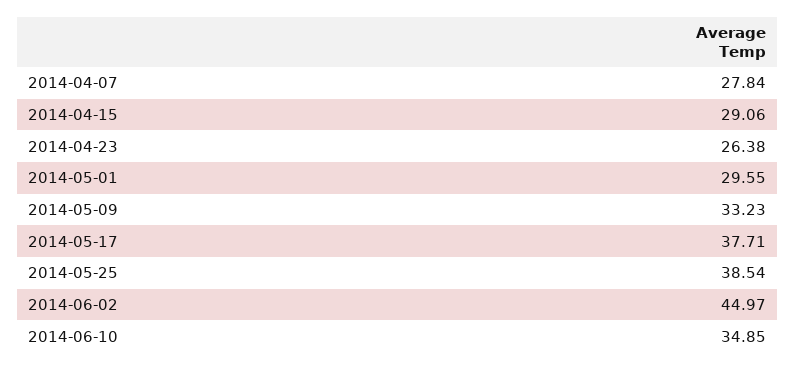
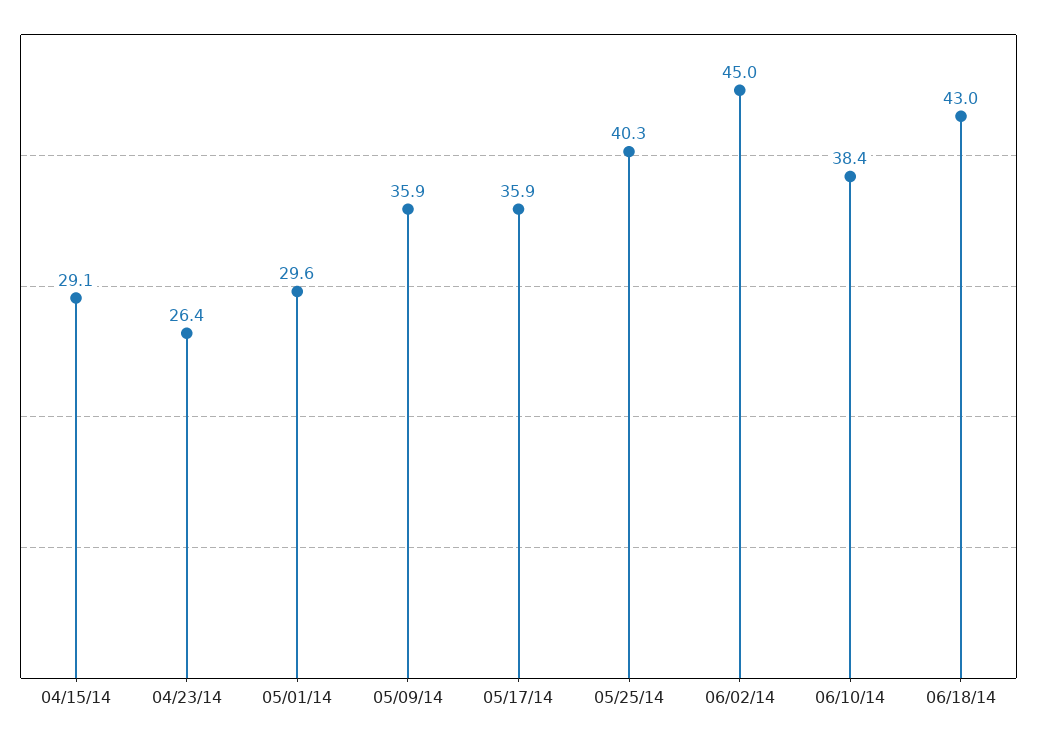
2014-04-07: 27.84 -> none
2014-05-09: 33.23 -> 35.9
2014-05-17: 37.71 -> 35.9
2014-05-25: 38.54 -> 40.3
2014-06-10: 34.85 -> 38.4
06/18/14: none -> 43

